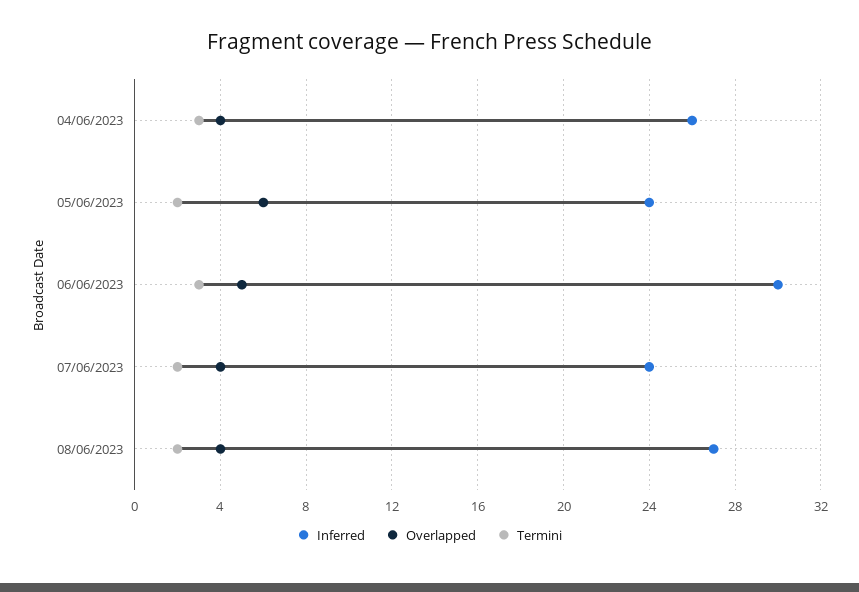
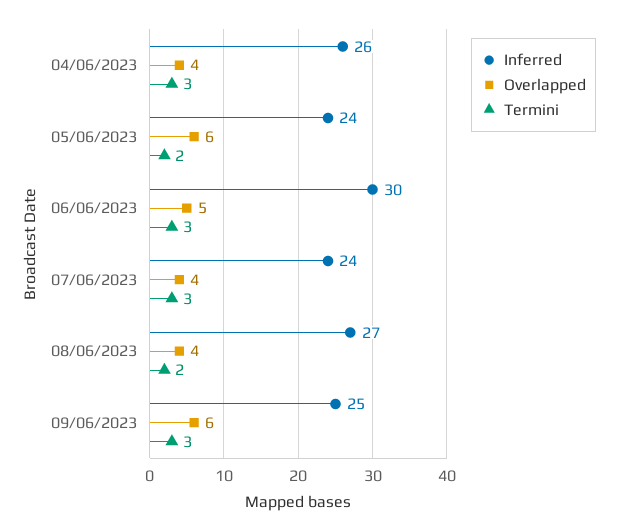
Termini, 07/06/2023: 2 -> 3
Inferred, 09/06/2023: none -> 25
Overlapped, 09/06/2023: none -> 6
Termini, 09/06/2023: none -> 3

